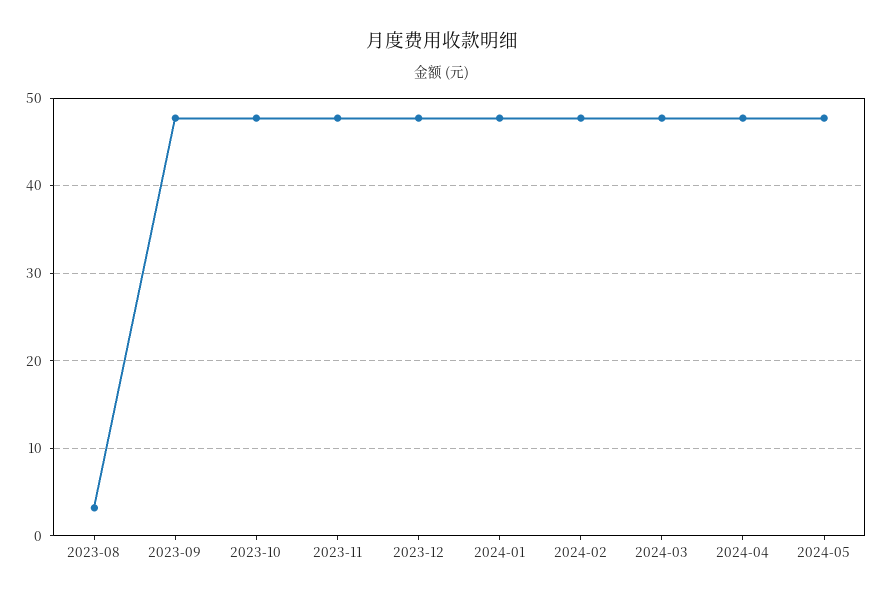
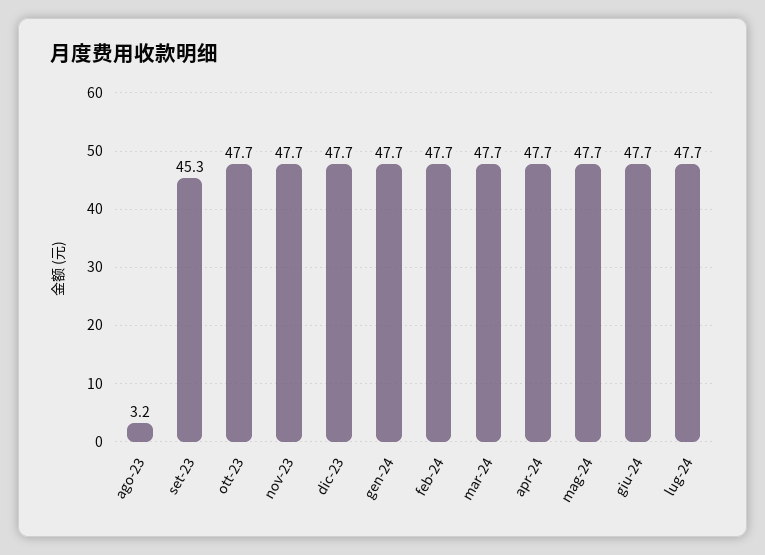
2023-09: 48 -> 45.3
giu-24: none -> 47.7
lug-24: none -> 47.7

